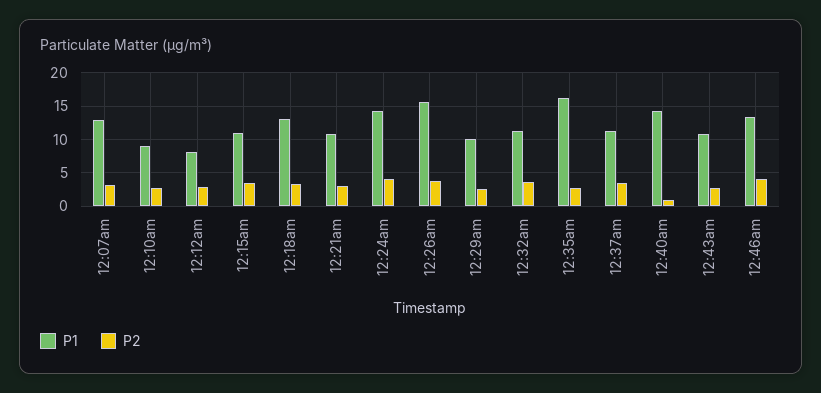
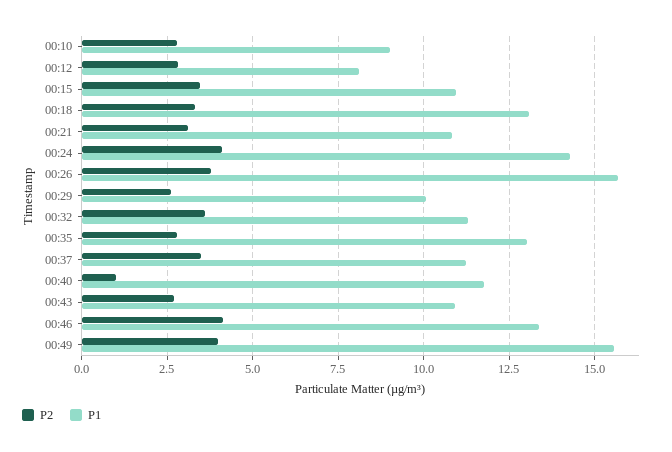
P1, 12:07am: 13 -> none
P2, 12:07am: 3 -> none
P1, 12:35am: 16 -> 13
P1, 12:40am: 14 -> 11.75
P2, 00:49: none -> 4
P1, 00:49: none -> 15.5

